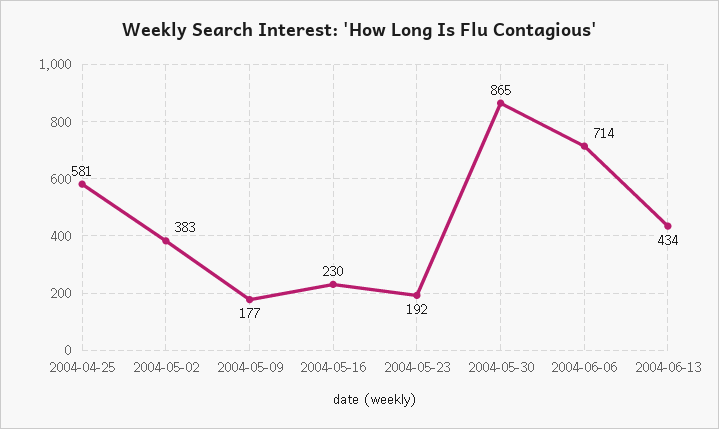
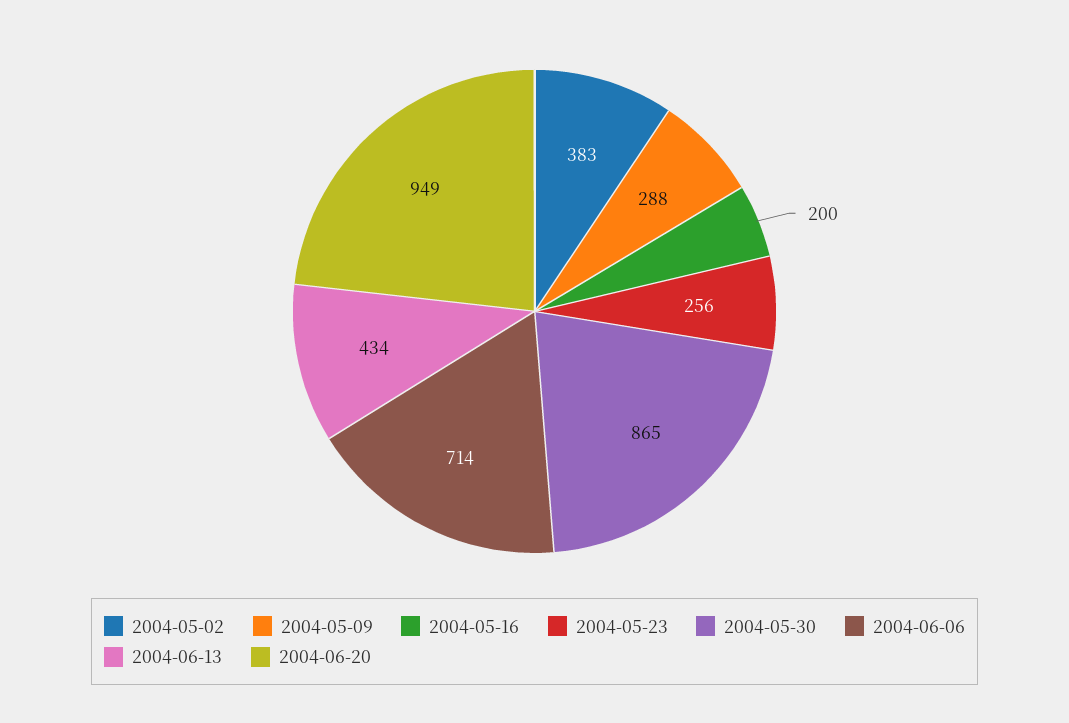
2004-04-25: 581 -> none
2004-05-09: 177 -> 288
2004-05-16: 230 -> 200
2004-05-23: 192 -> 256
2004-06-20: none -> 949

